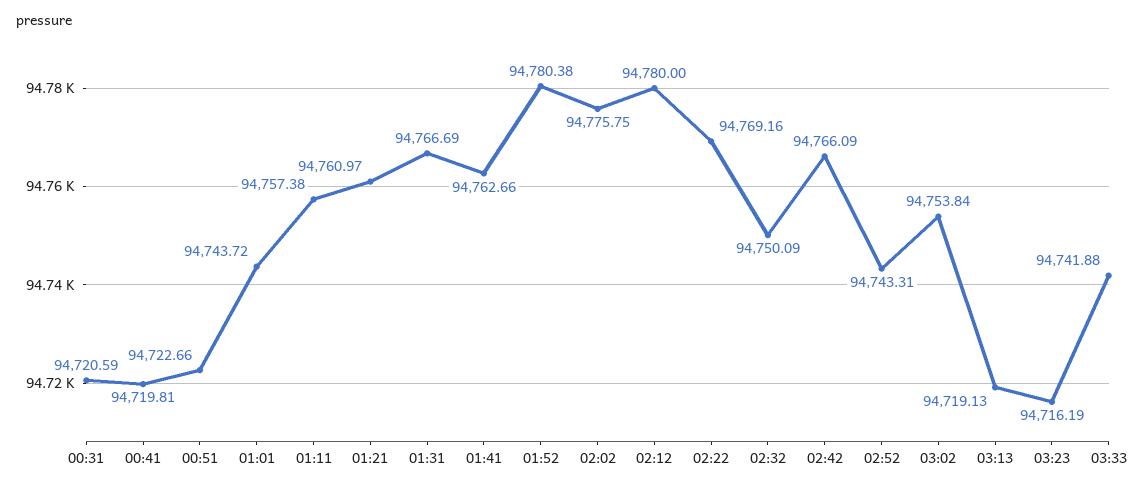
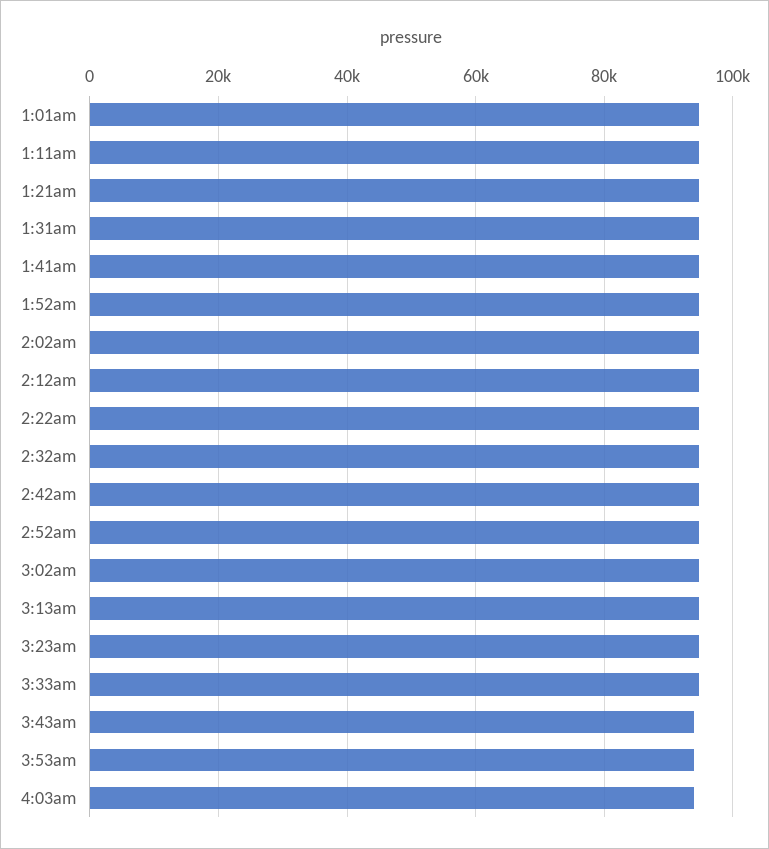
00:31: 94720.59 -> none
00:41: 94719.81 -> none
00:51: 94722.66 -> none
3:43am: none -> 94000
3:53am: none -> 94000
4:03am: none -> 94000

